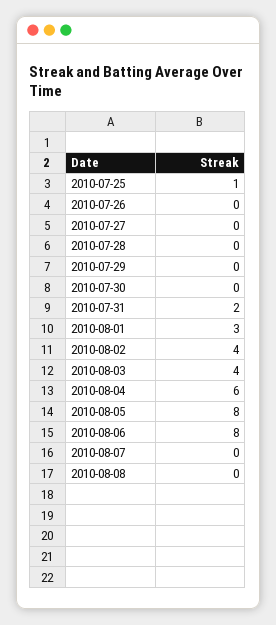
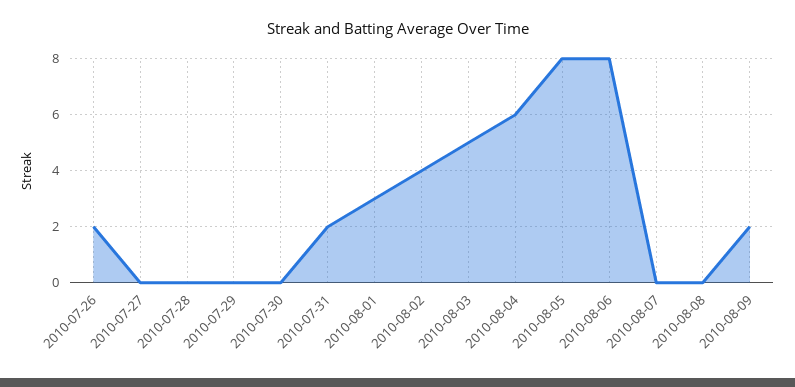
2010-07-25: 1 -> none
2010-07-26: 0 -> 2
2010-08-03: 4 -> 5
2010-08-09: none -> 2

